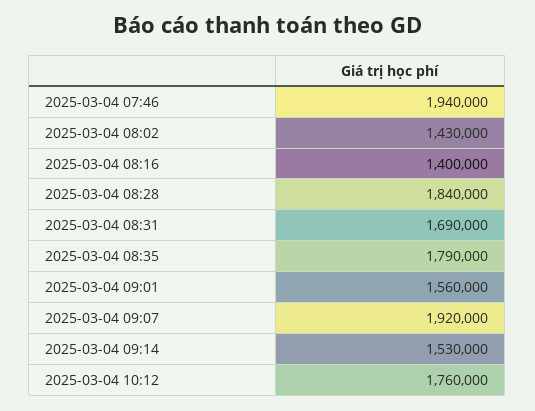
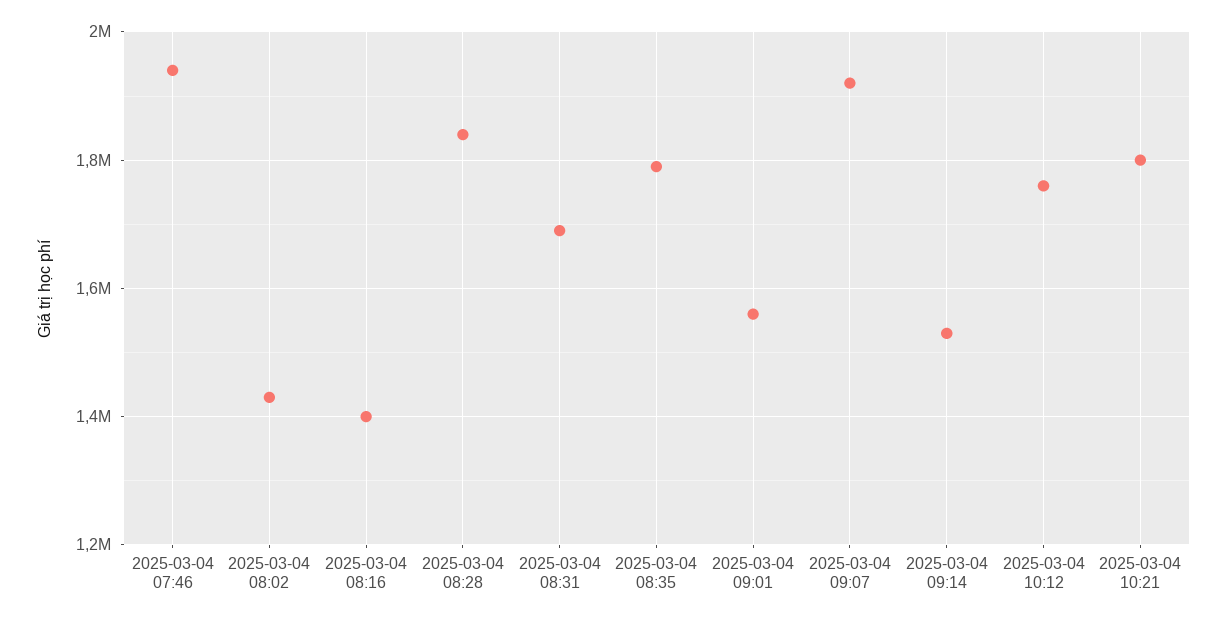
2025-03-04 10:21: none -> 1800000

